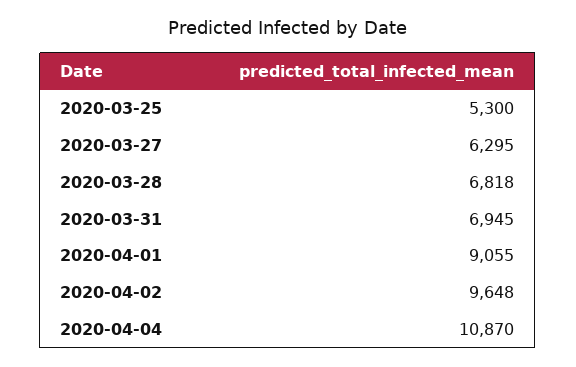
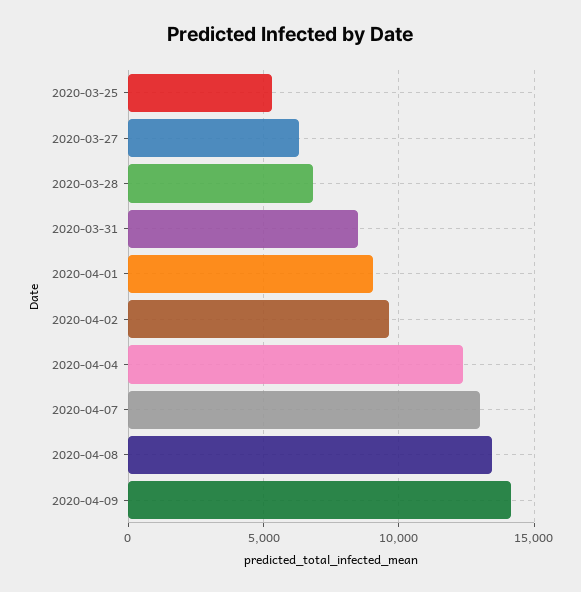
2020-03-31: 6945 -> 8500
2020-04-04: 10870 -> 12500
2020-04-07: none -> 13000
2020-04-08: none -> 13500
2020-04-09: none -> 14000

